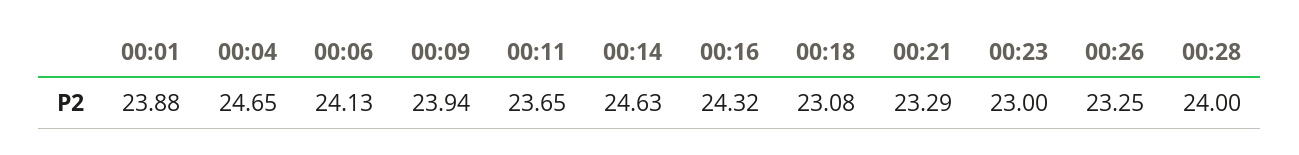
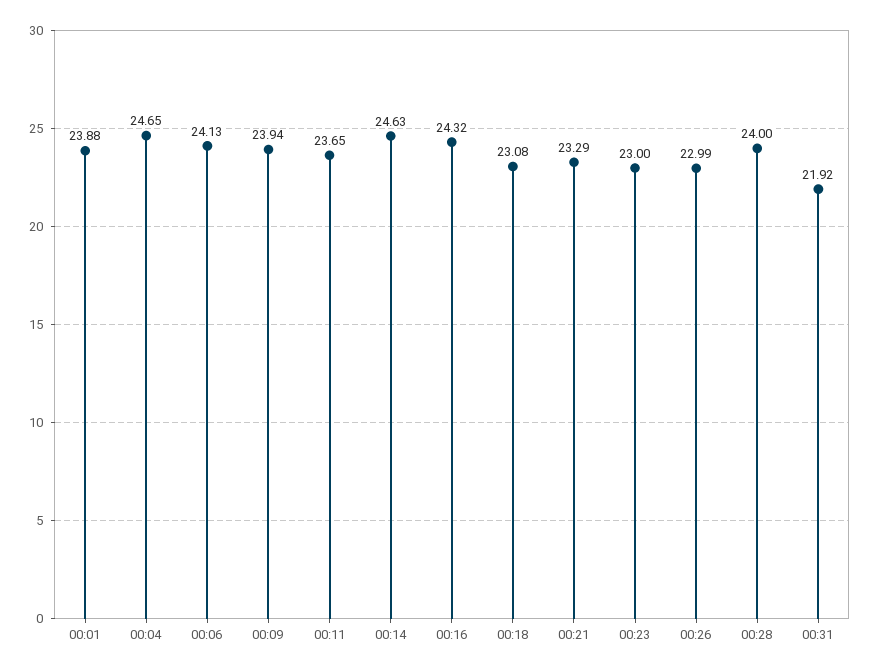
00:26: 23.25 -> 22.99
00:31: none -> 21.92

